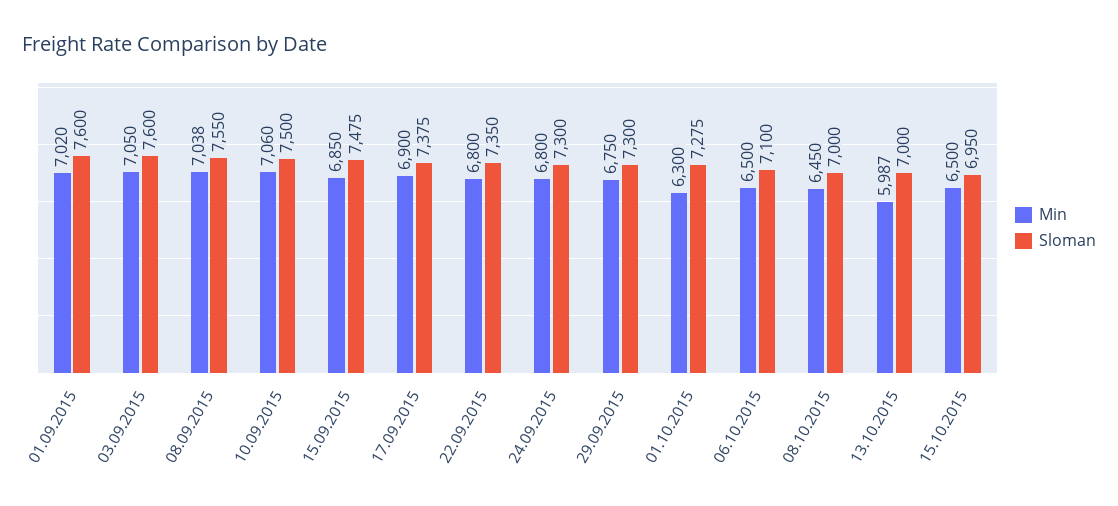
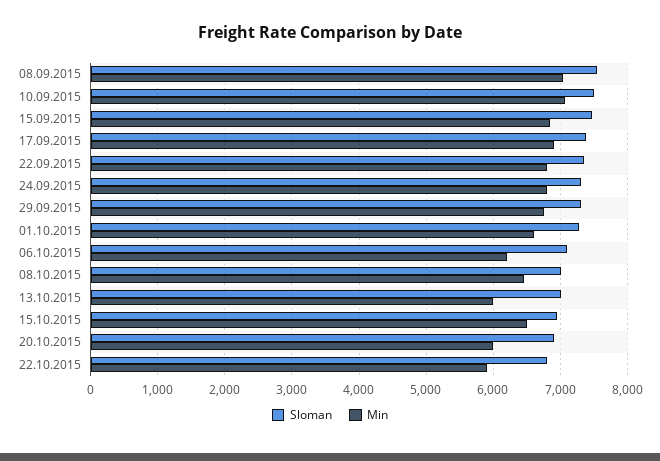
Min, 01.09.2015: 7020 -> none
Sloman, 01.09.2015: 7600 -> none
Min, 03.09.2015: 7050 -> none
Sloman, 03.09.2015: 7600 -> none
Min, 01.10.2015: 6300 -> 6600
Min, 06.10.2015: 6500 -> 6200
Sloman, 20.10.2015: none -> 6900
Min, 20.10.2015: none -> 6000
Sloman, 22.10.2015: none -> 6800
Min, 22.10.2015: none -> 5900

